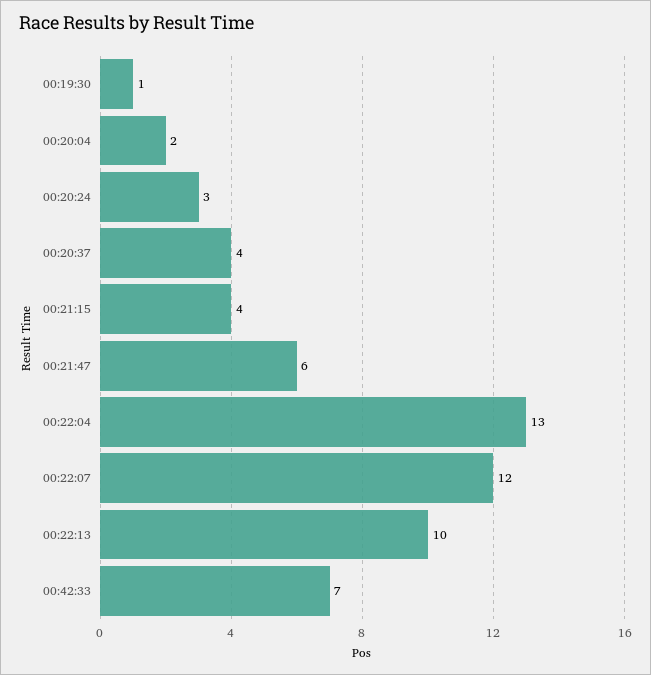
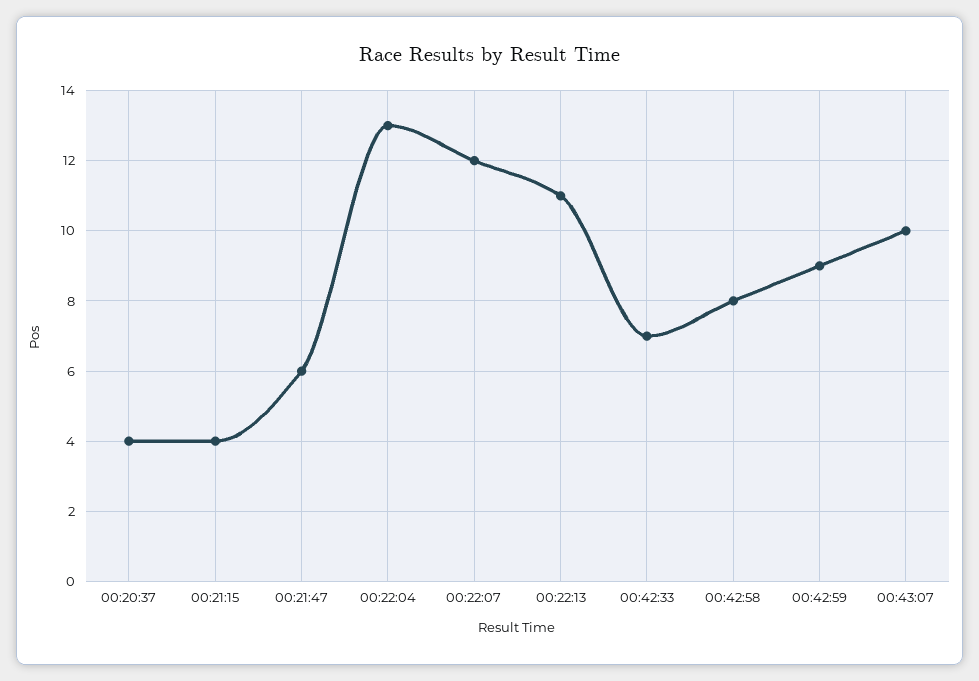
00:19:30: 1 -> none
00:20:04: 2 -> none
00:20:24: 3 -> none
00:22:13: 10 -> 11
00:42:58: none -> 8
00:42:59: none -> 9
00:43:07: none -> 10

